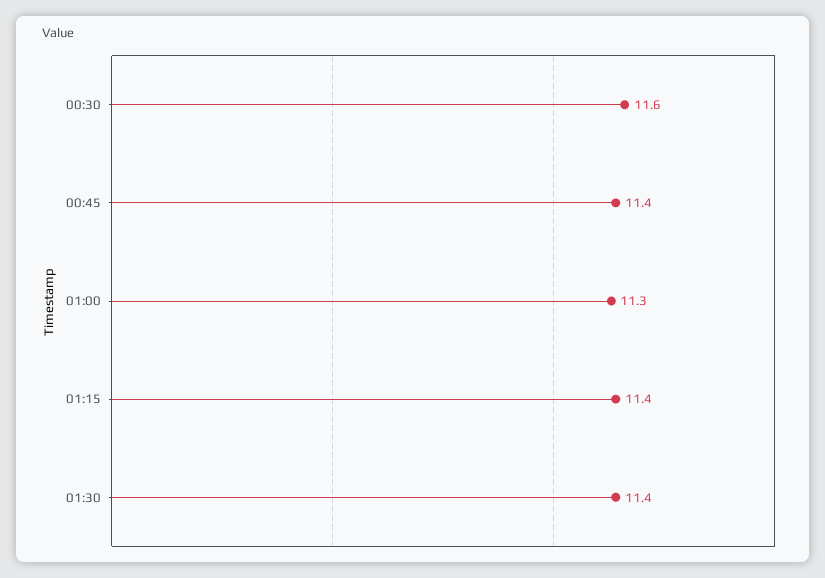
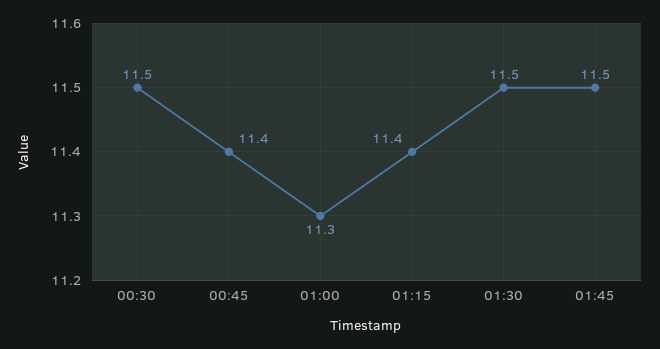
00:30: 11.6 -> 11.5
01:30: 11.4 -> 11.5
01:45: none -> 11.5

